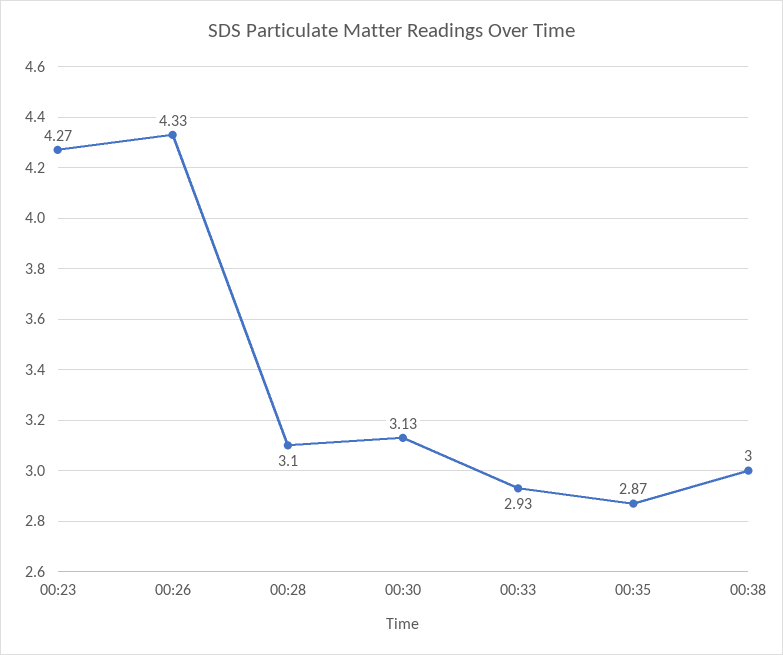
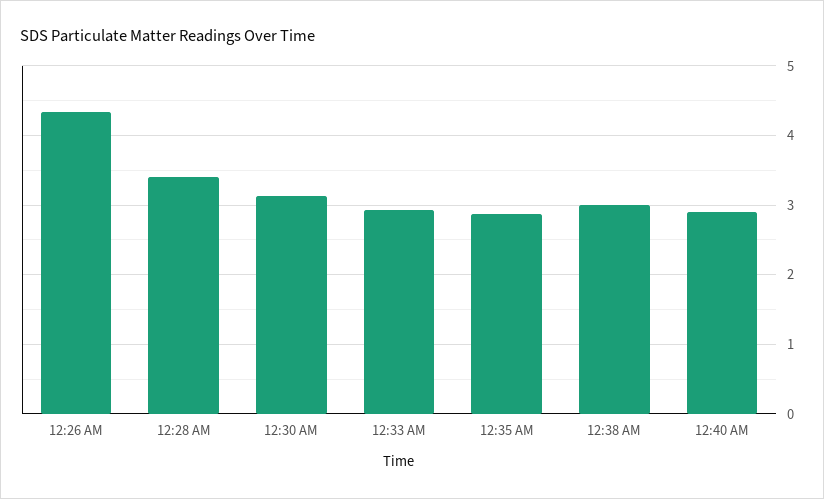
00:23: 4.27 -> none
00:28: 3.1 -> 3.4
12:40 AM: none -> 2.9

